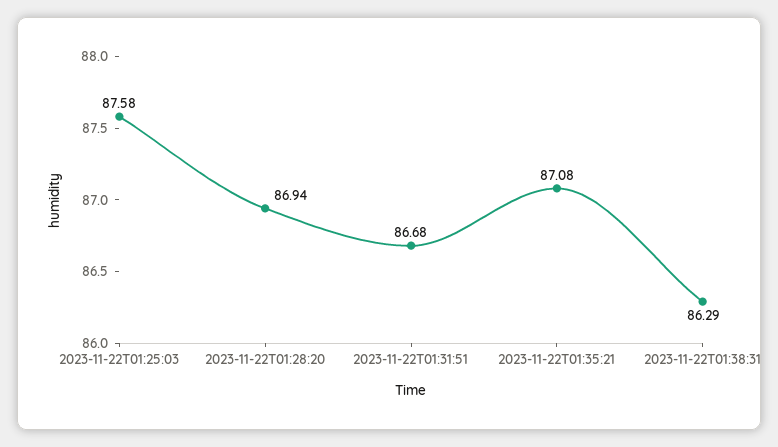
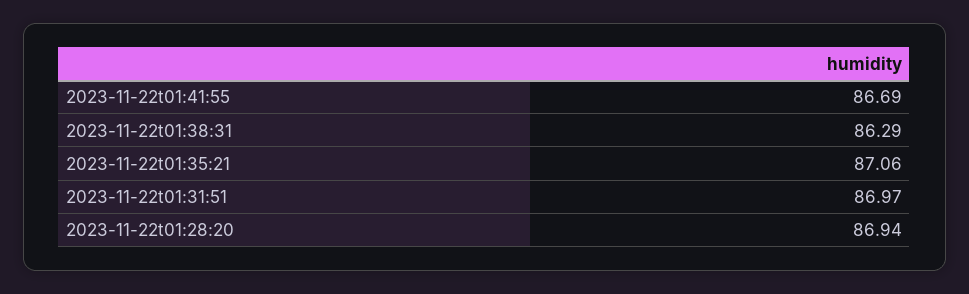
2023-11-22T01:25:03: 87.58 -> none
2023-11-22T01:31:51: 86.68 -> 86.97
2023-11-22T01:35:21: 87.08 -> 87.06
2023-11-22t01:41:55: none -> 86.69

